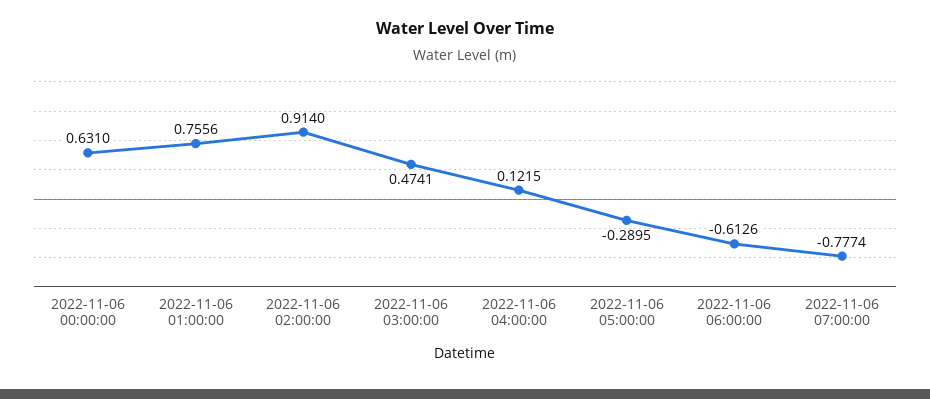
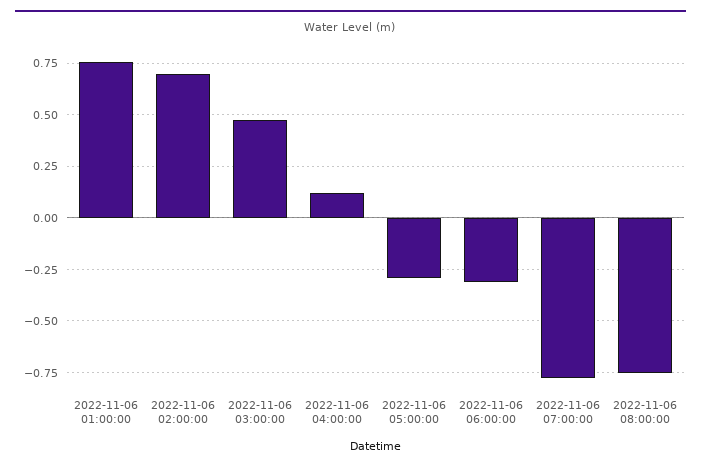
2022-11-06 00:00:00: 0.631 -> none
2022-11-06 02:00:00: 0.914 -> 0.7
2022-11-06 06:00:00: -0.6126 -> -0.3
2022-11-06 08:00:00: none -> -0.75

